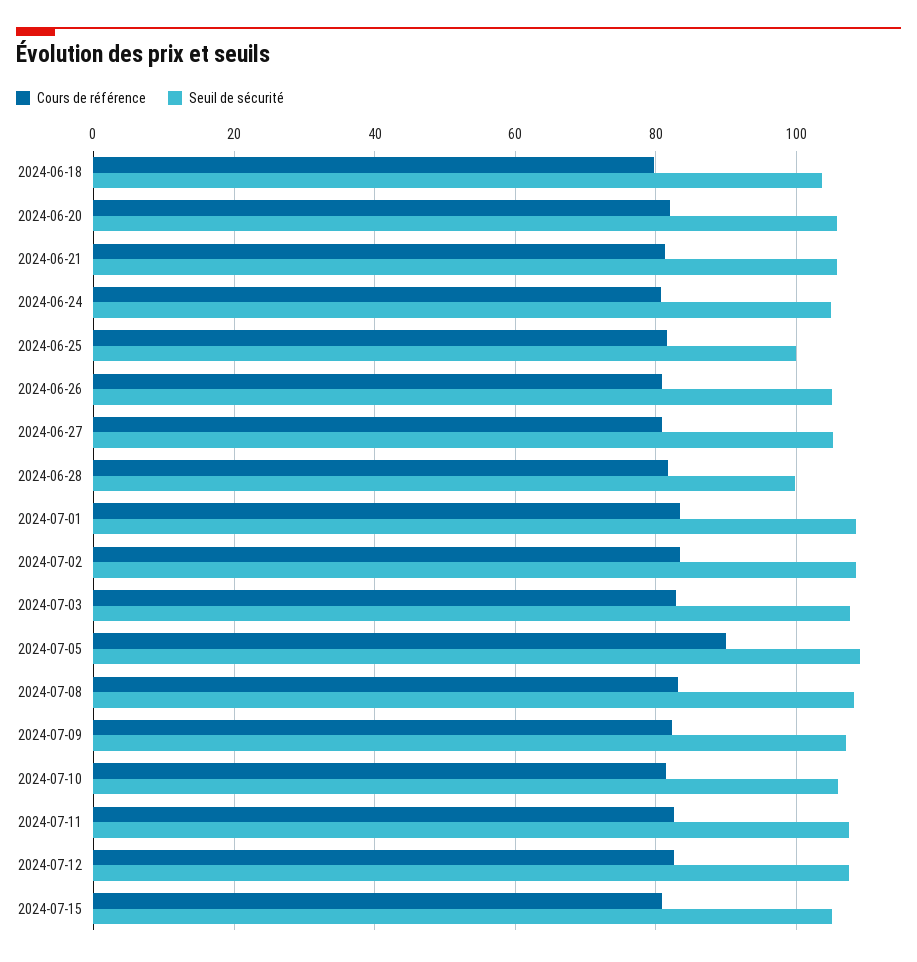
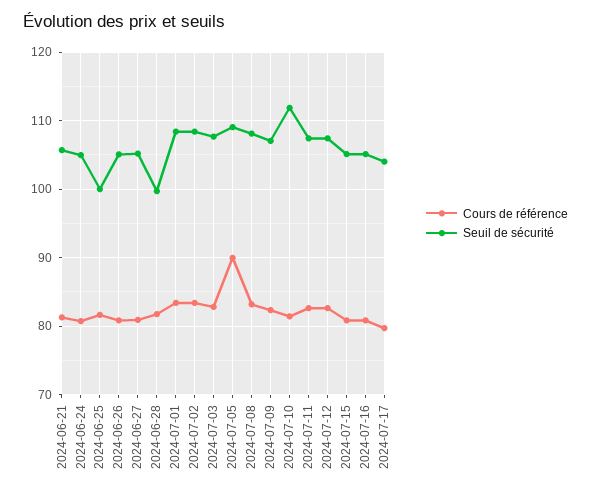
Cours de référence, 2024-06-18: 80 -> none
Seuil de sécurité, 2024-06-18: 104 -> none
Cours de référence, 2024-06-20: 82 -> none
Seuil de sécurité, 2024-06-20: 106 -> none
Seuil de sécurité, 2024-07-10: 106 -> 112
Cours de référence, 2024-07-16: none -> 81
Seuil de sécurité, 2024-07-16: none -> 105
Cours de référence, 2024-07-17: none -> 80
Seuil de sécurité, 2024-07-17: none -> 104

